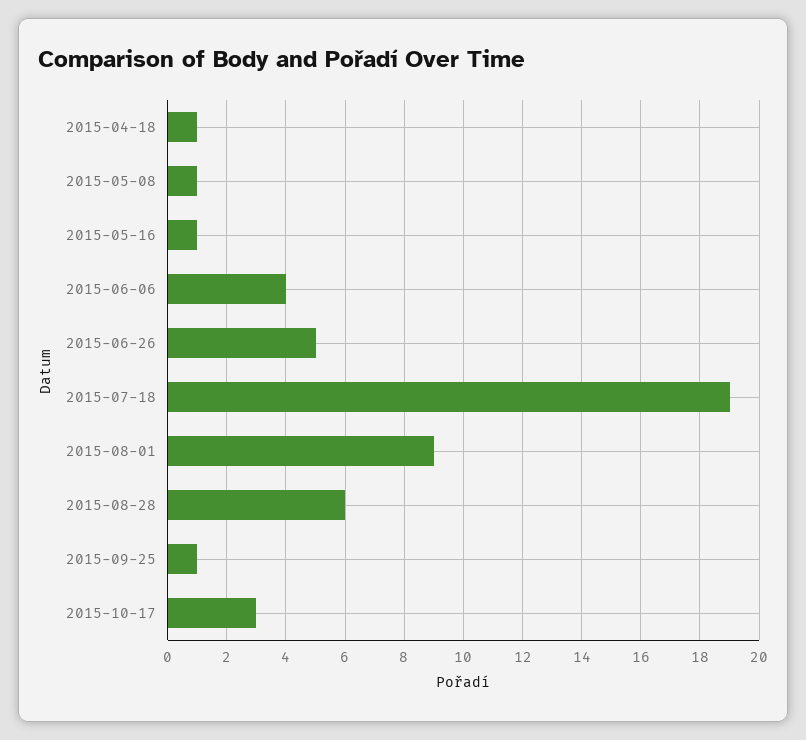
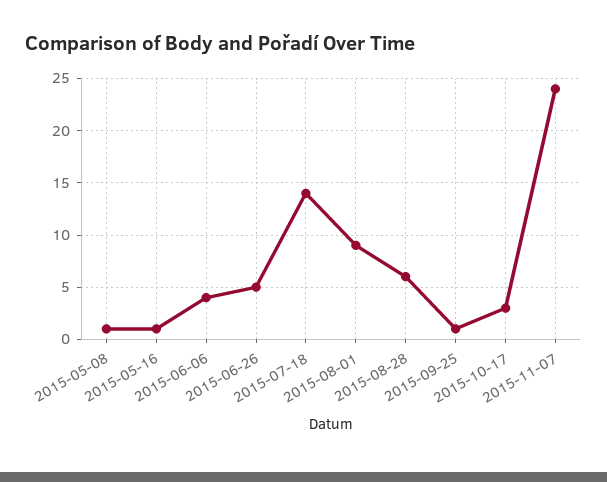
2015-04-18: 1 -> none
2015-07-18: 19 -> 14
2015-11-07: none -> 24

